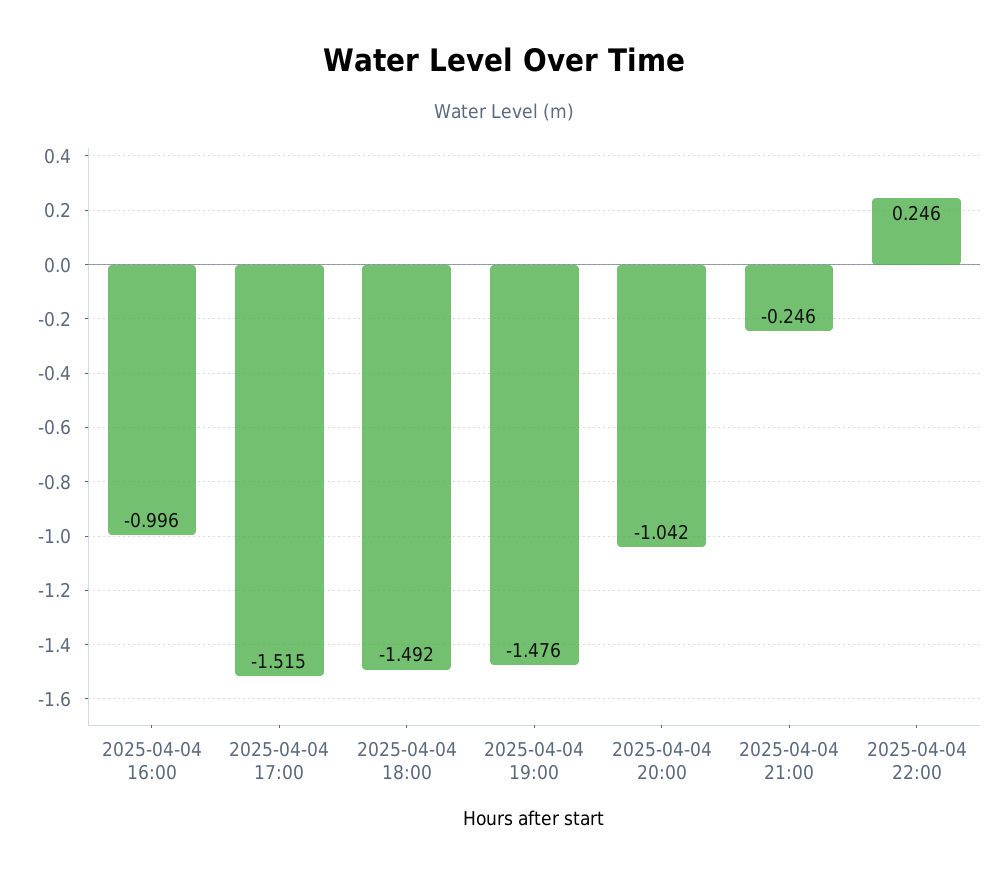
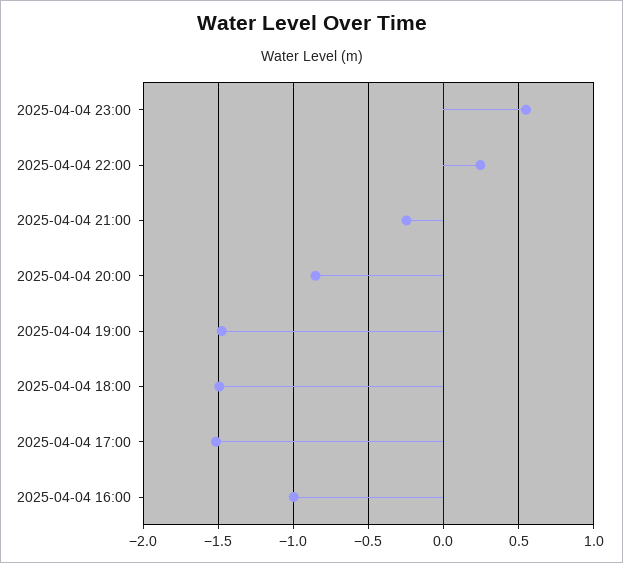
2025-04-04 20:00: -1.042 -> -0.85
2025-04-04 23:00: none -> 0.55

